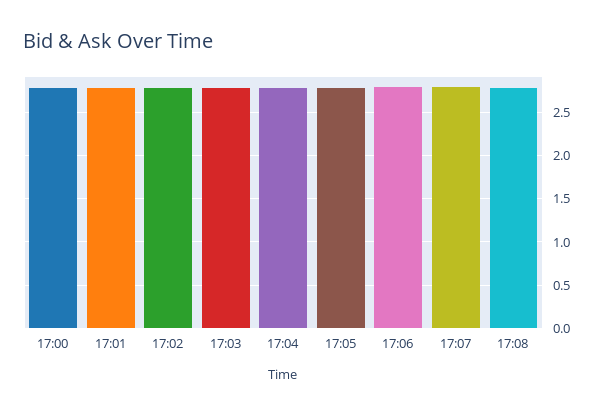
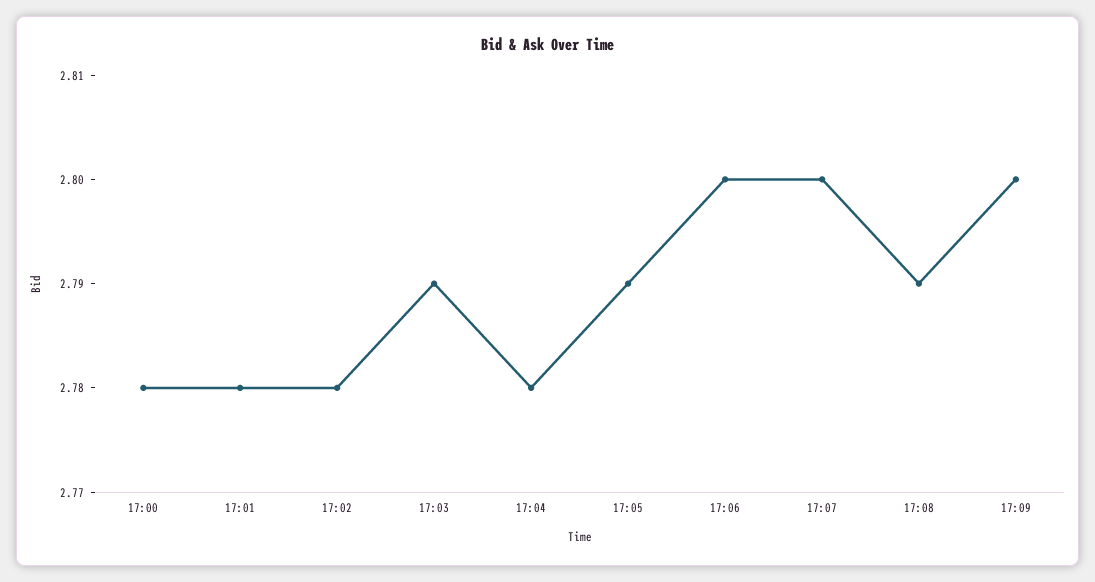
17:09: none -> 2.8

